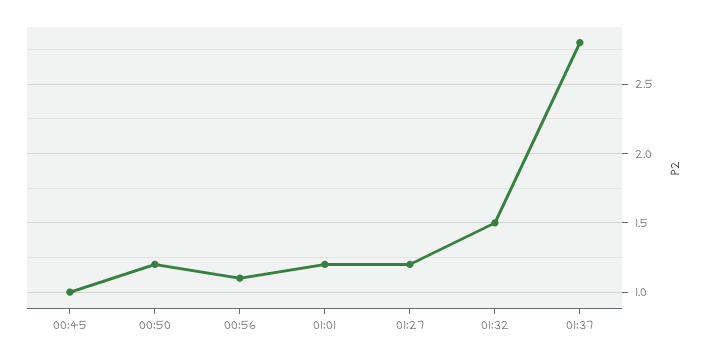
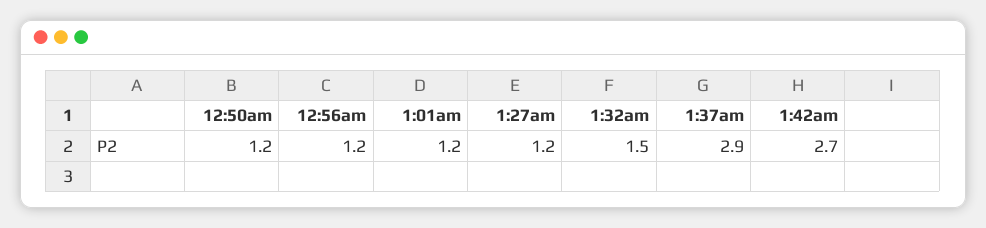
00:45: 1 -> none
00:56: 1.1 -> 1.2
01:37: 2.8 -> 2.9
1:42am: none -> 2.7

